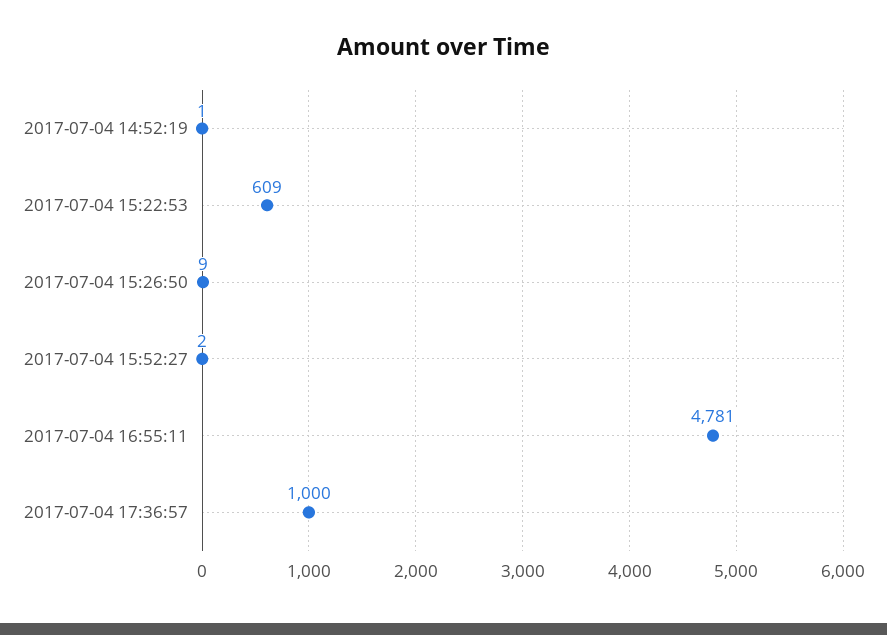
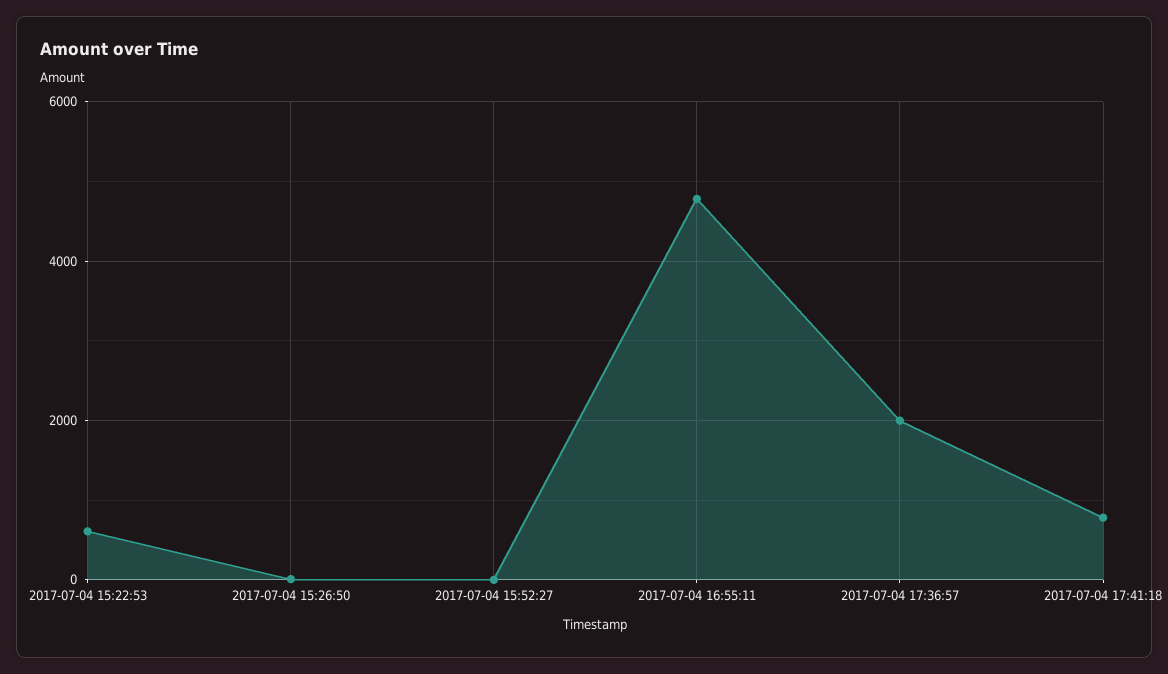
2017-07-04 14:52:19: 1 -> none
2017-07-04 17:36:57: 1000 -> 2000
2017-07-04 17:41:18: none -> 800

